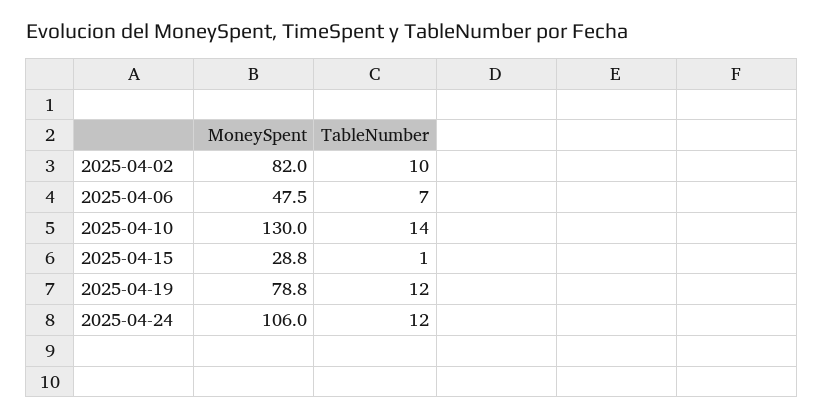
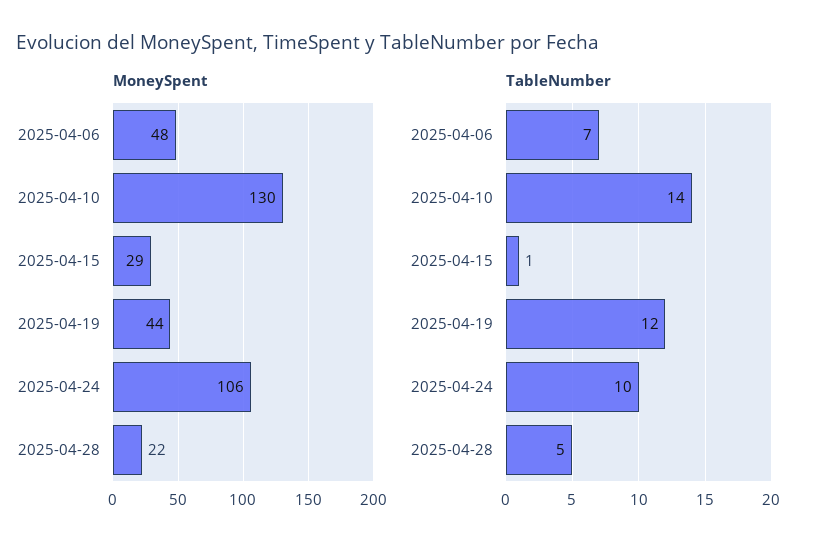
MoneySpent, 2025-04-02: 82 -> none
TableNumber, 2025-04-02: 10 -> none
MoneySpent, 2025-04-19: 78.8 -> 44
TableNumber, 2025-04-24: 12 -> 10
MoneySpent, 2025-04-28: none -> 22
TableNumber, 2025-04-28: none -> 5

